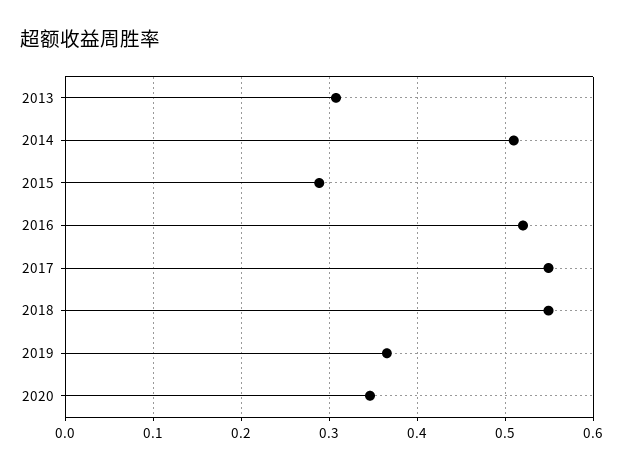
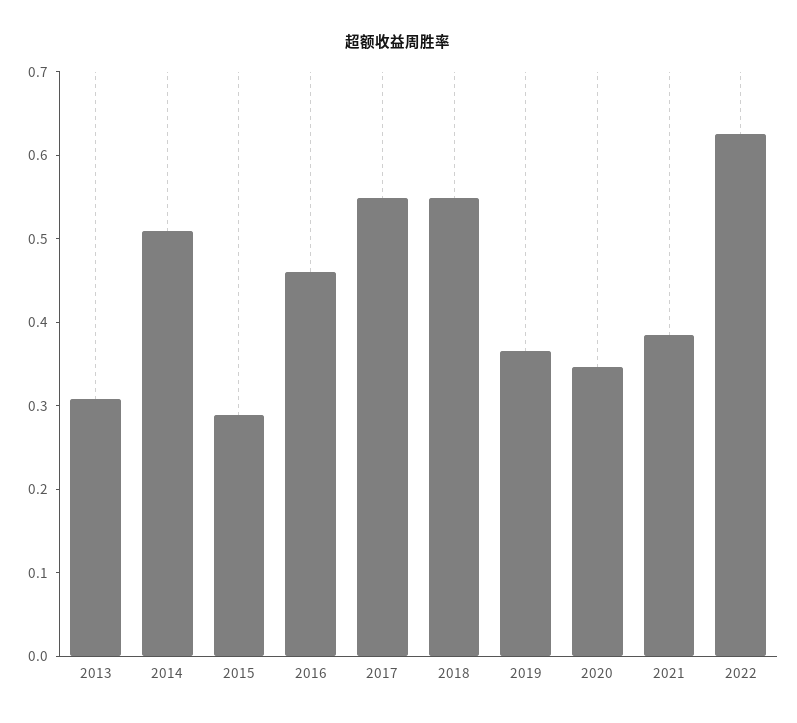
2016: 0.52 -> 0.46
2021: none -> 0.38
2022: none -> 0.62

